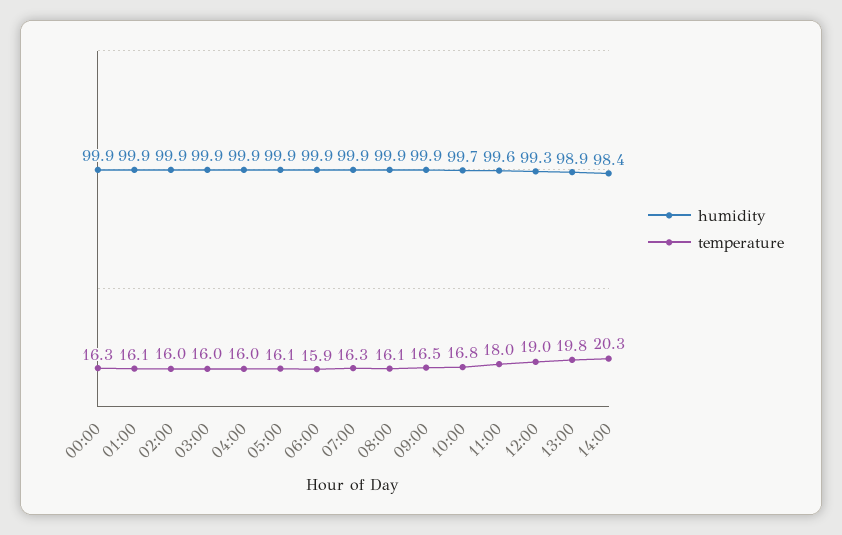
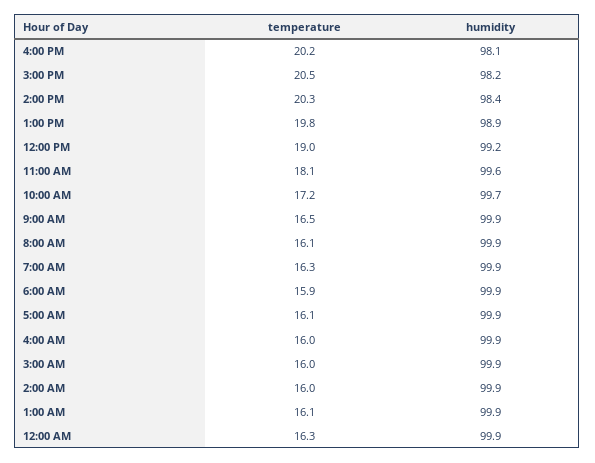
temperature, 10:00: 16.8 -> 17.2
temperature, 11:00: 18 -> 18.1
humidity, 12:00: 99.3 -> 99.2
temperature, 4:00 PM: none -> 20.2
humidity, 4:00 PM: none -> 98.1
temperature, 3:00 PM: none -> 20.5
humidity, 3:00 PM: none -> 98.2

